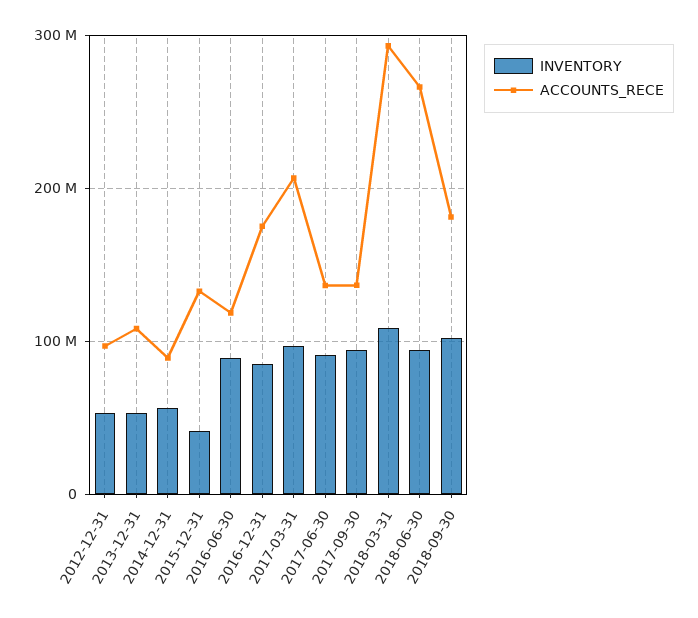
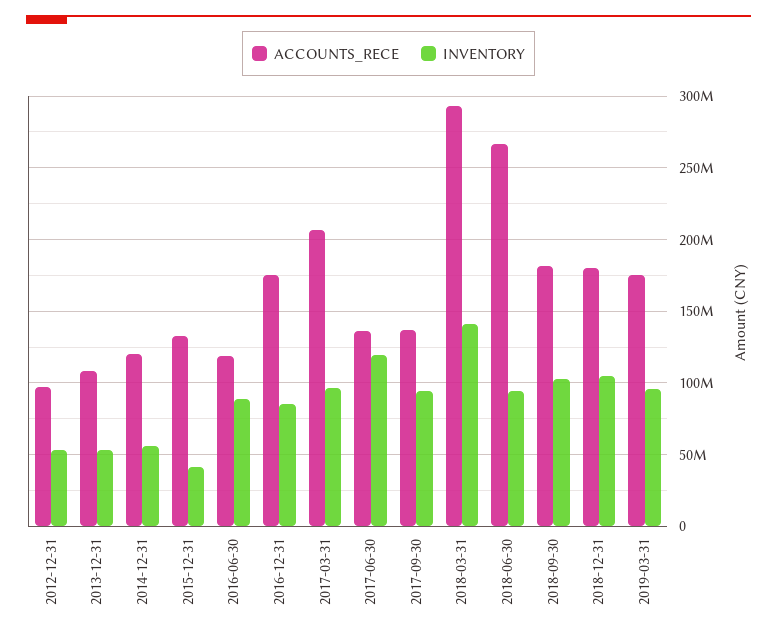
ACCOUNTS_RECE, 2014-12-31: 90000000 -> 120000000
INVENTORY, 2017-06-30: 90000000 -> 120000000
INVENTORY, 2018-03-31: 110000000 -> 140000000
ACCOUNTS_RECE, 2018-12-31: none -> 180000000
INVENTORY, 2018-12-31: none -> 105000000
ACCOUNTS_RECE, 2019-03-31: none -> 175000000
INVENTORY, 2019-03-31: none -> 95000000

